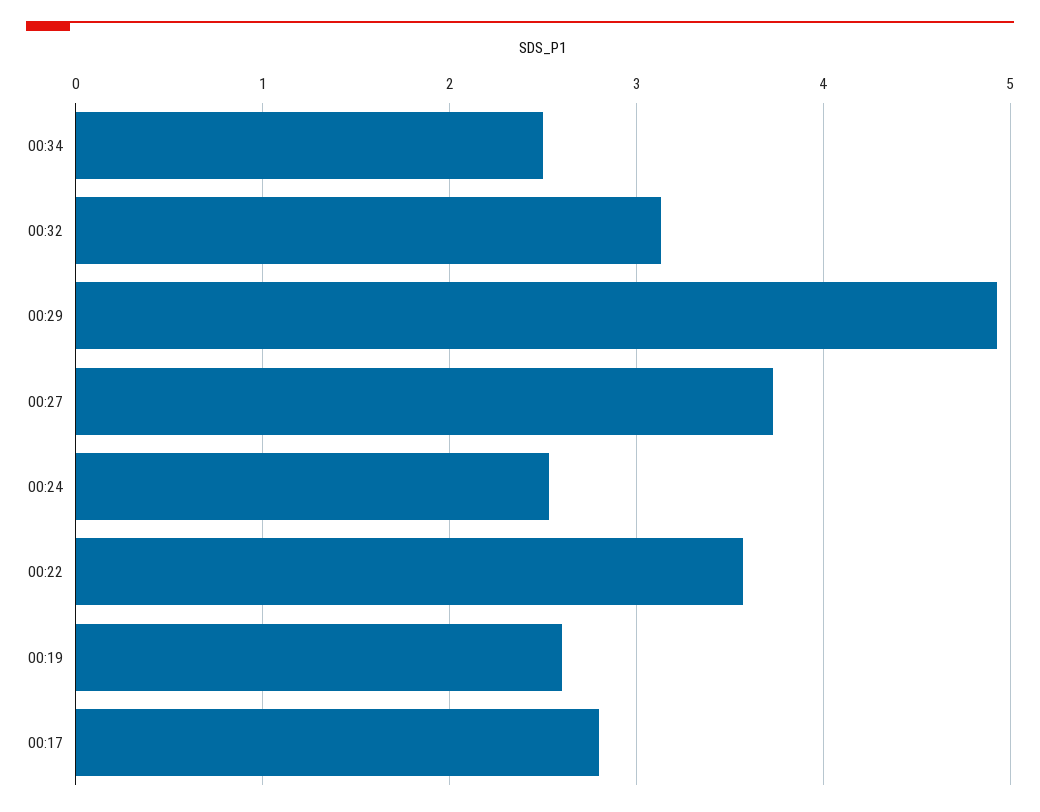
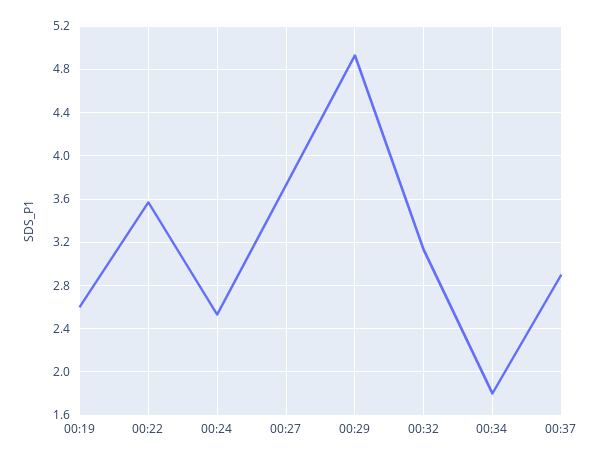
00:34: 2.5 -> 1.8
00:17: 2.8 -> none
00:37: none -> 2.9

